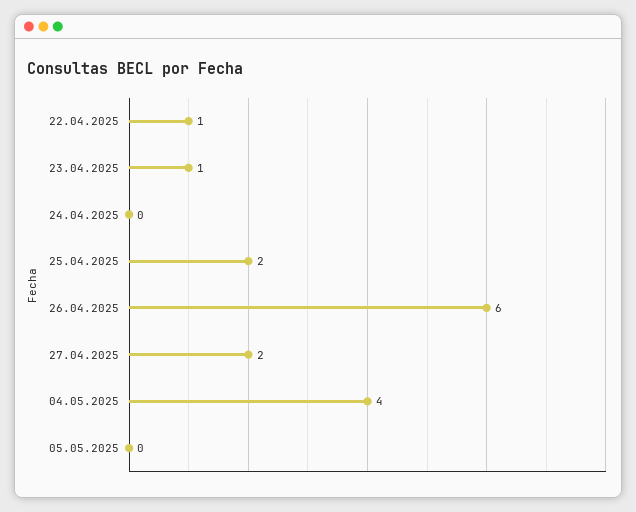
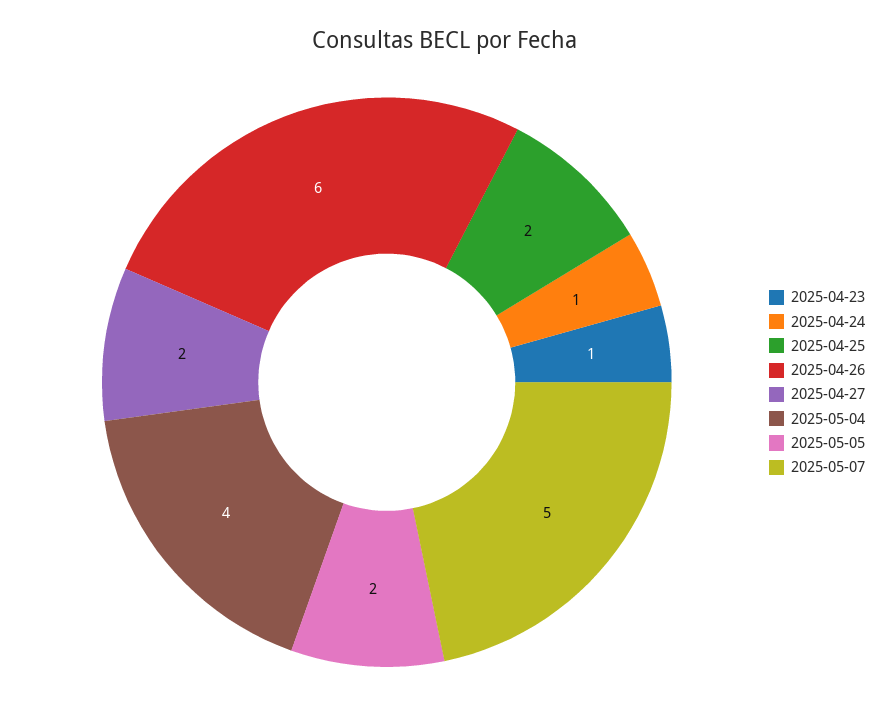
22.04.2025: 1 -> none
24.04.2025: 0 -> 1
05.05.2025: 0 -> 2
2025-05-07: none -> 5

